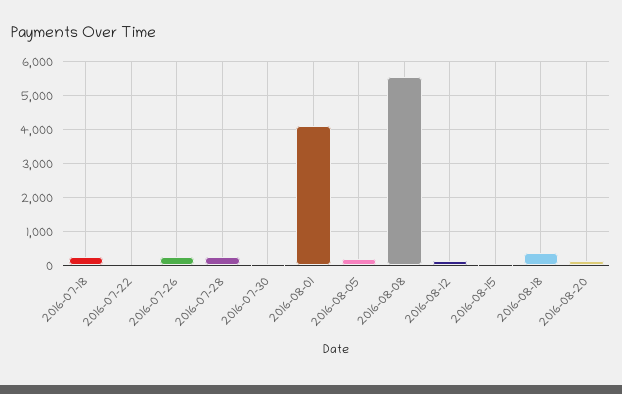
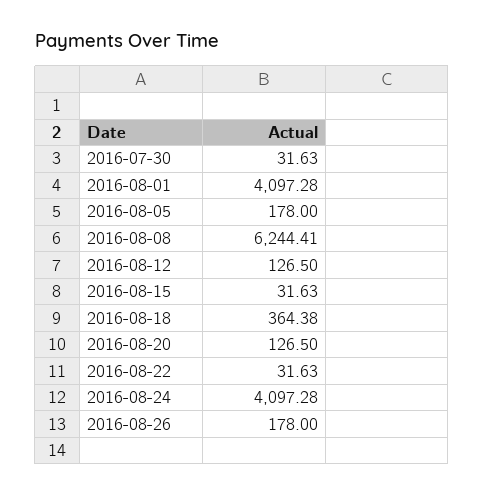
2016-07-18: 200 -> none
2016-07-22: 0 -> none
2016-07-26: 200 -> none
2016-07-28: 200 -> none
2016-08-08: 5600 -> 6244.41
2016-08-22: none -> 31.63
2016-08-24: none -> 4097.28
2016-08-26: none -> 178

